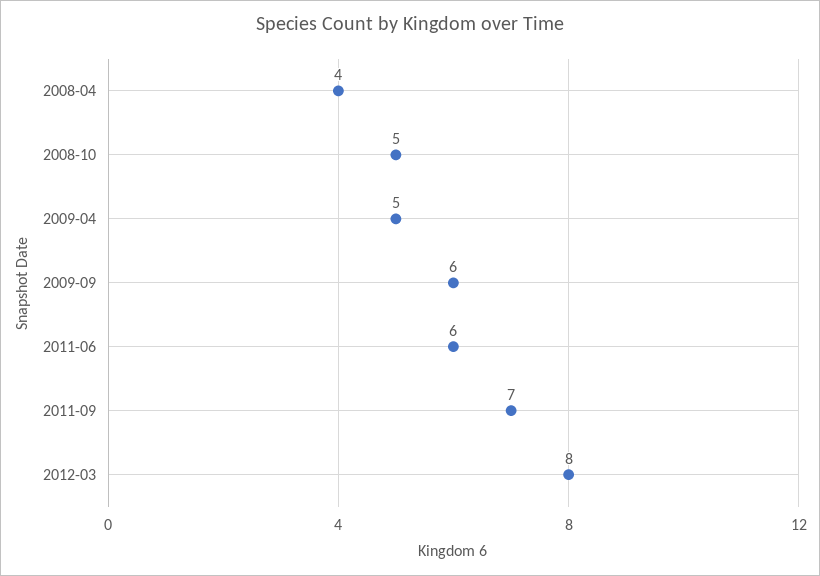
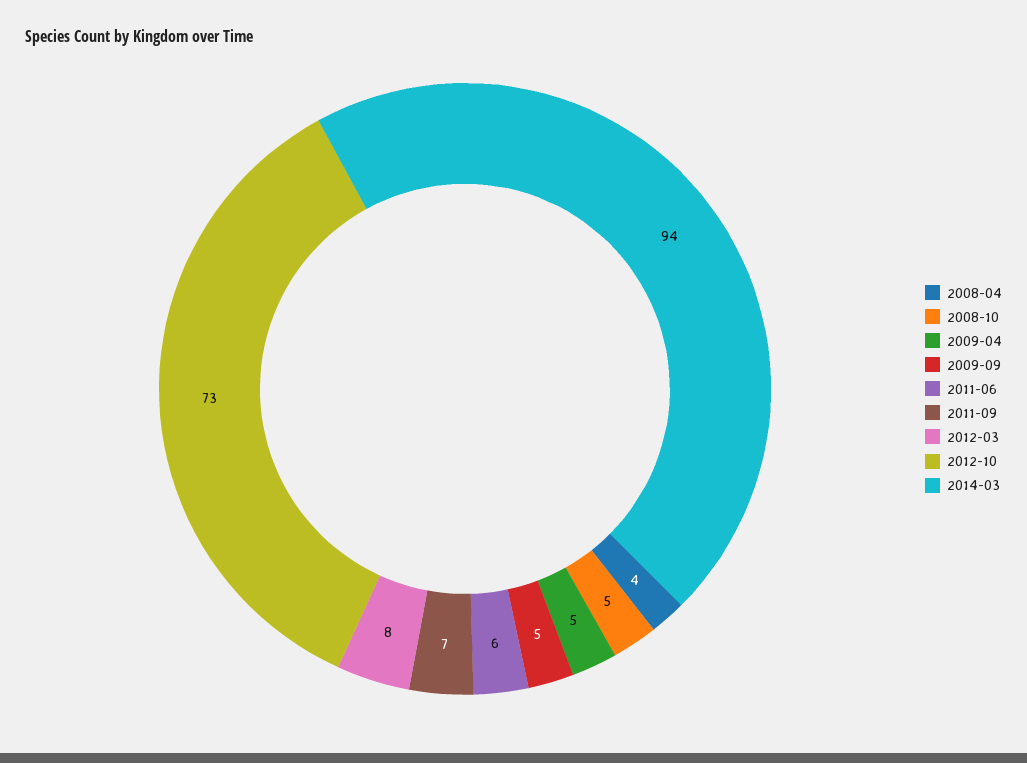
2009-09: 6 -> 5
2012-10: none -> 73
2014-03: none -> 94

